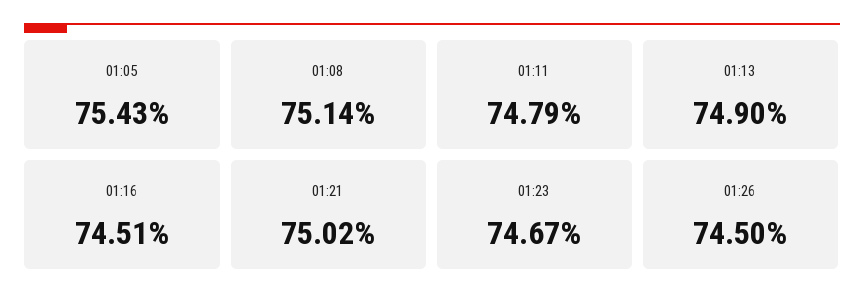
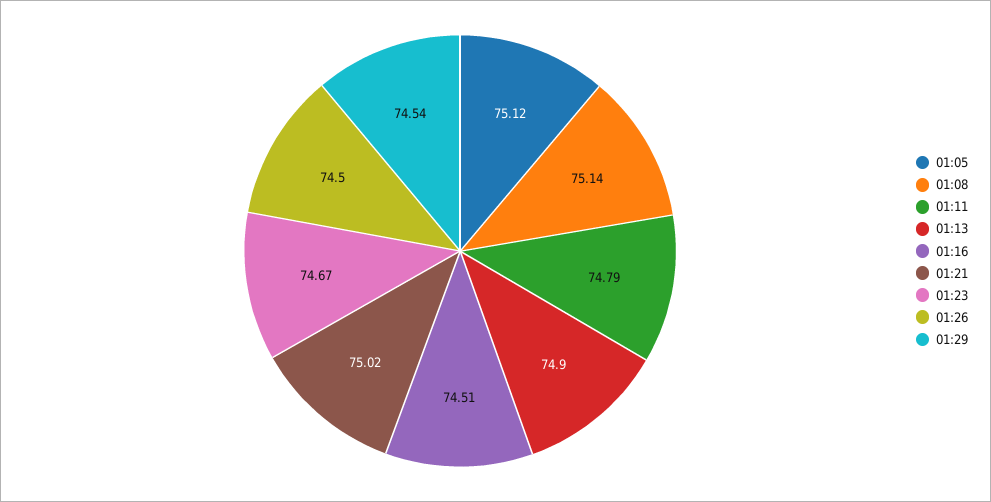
01:05: 75.43 -> 75.12
01:29: none -> 74.54

